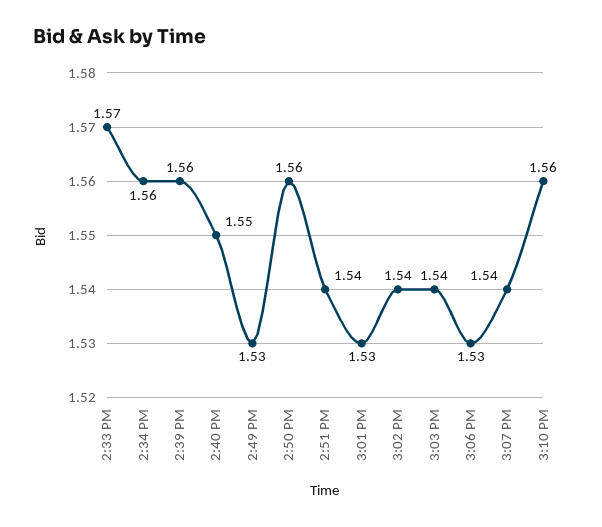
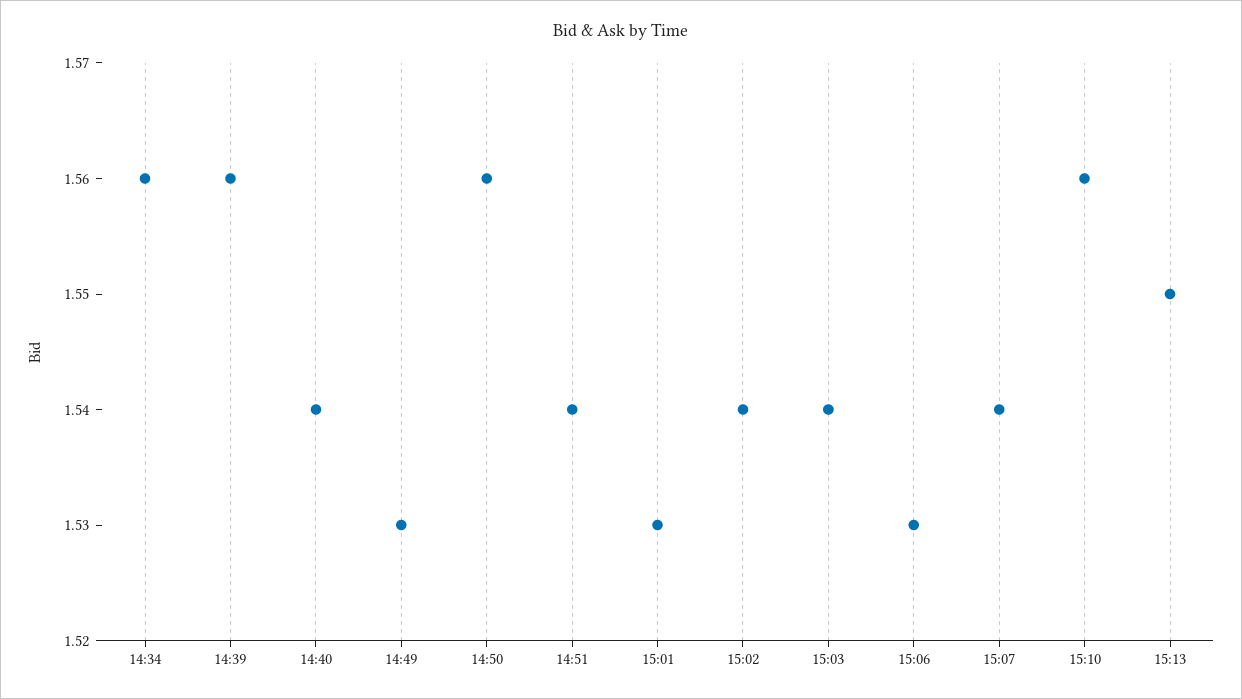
2:33 PM: 1.57 -> none
2:40 PM: 1.55 -> 1.54
15:13: none -> 1.55

